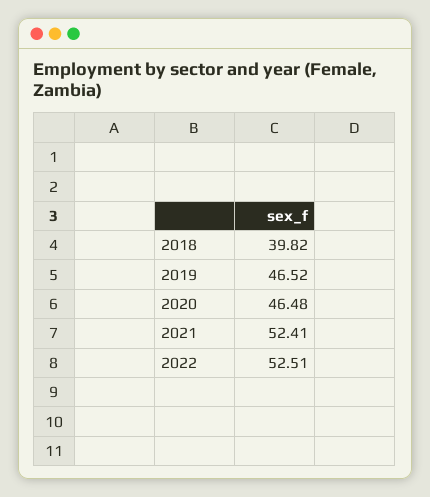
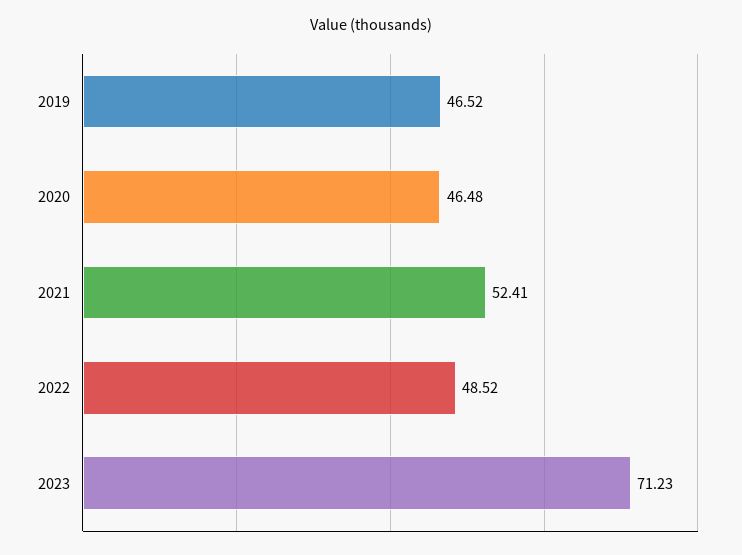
2018: 39.82 -> none
2022: 52.51 -> 48.52
2023: none -> 71.23

